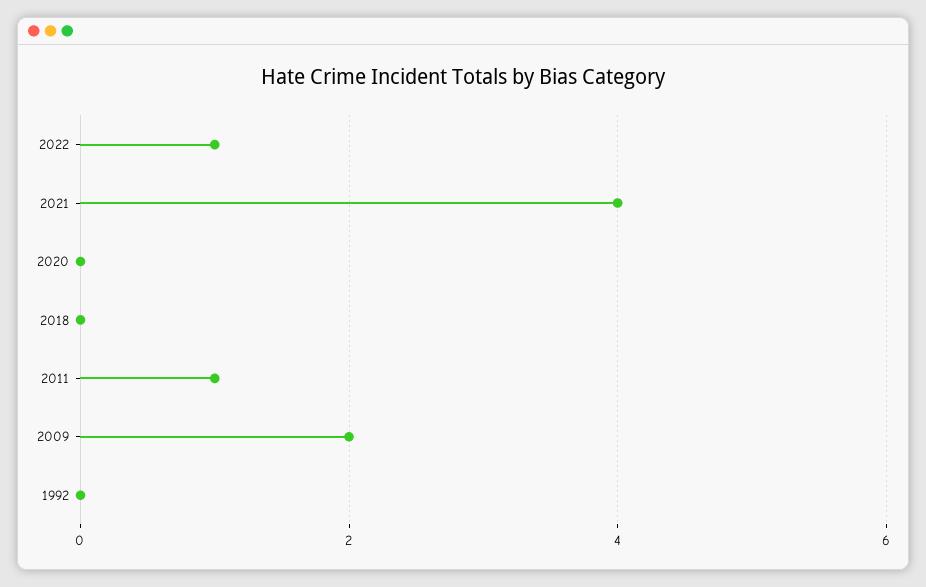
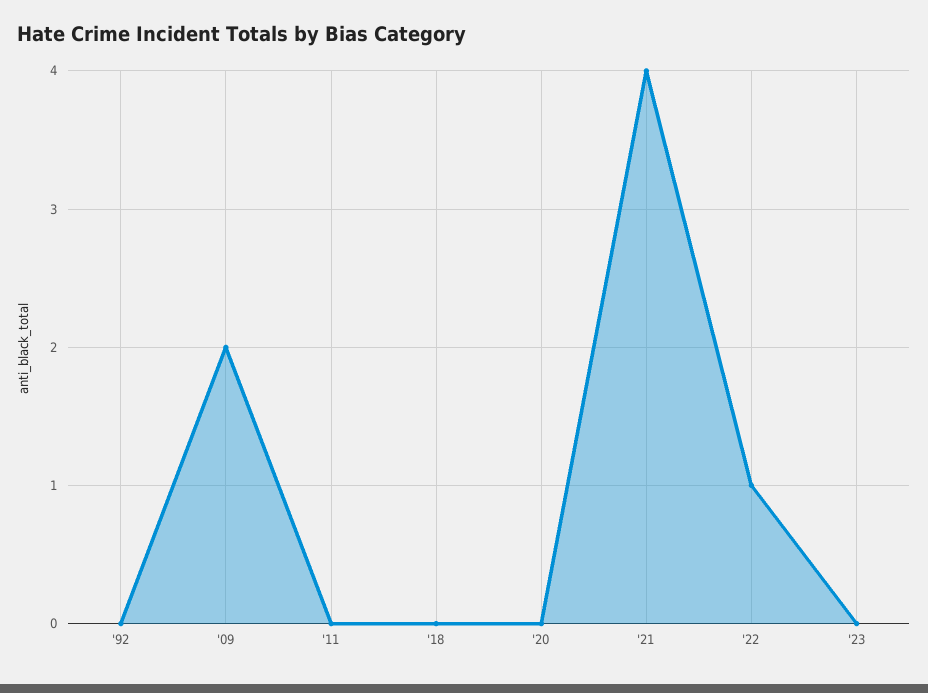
2011: 1 -> 0
'23: none -> 0

